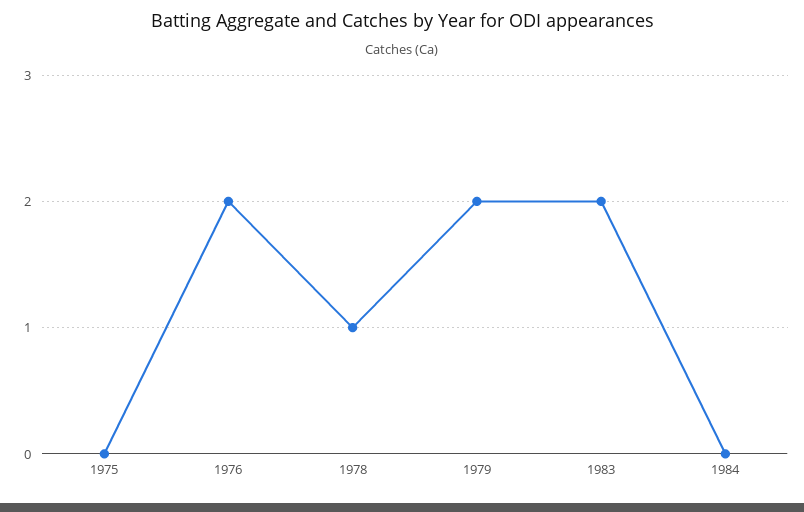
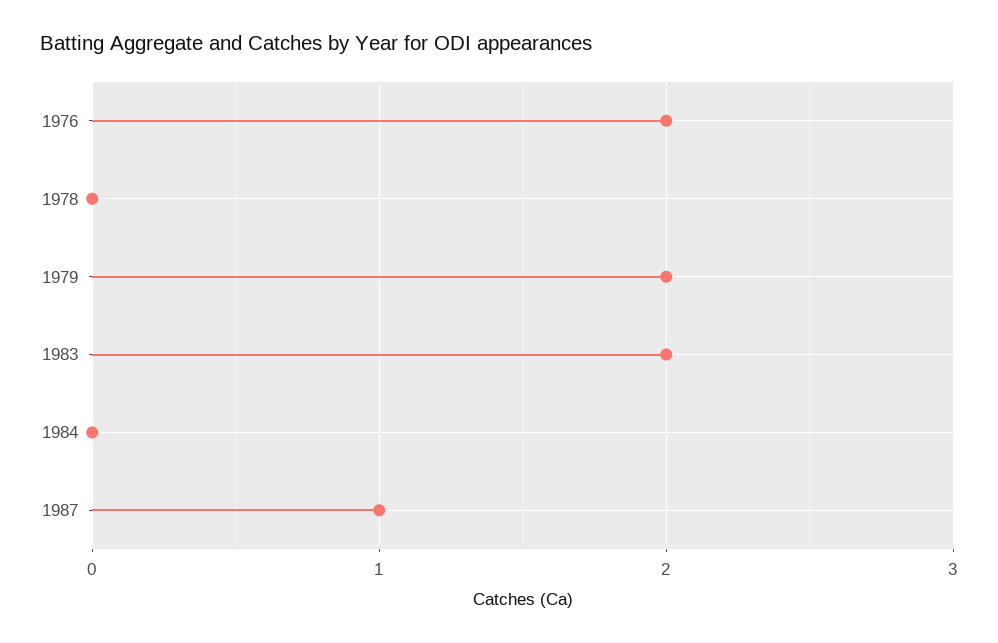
1975: 0 -> none
1978: 1 -> 0
1987: none -> 1

